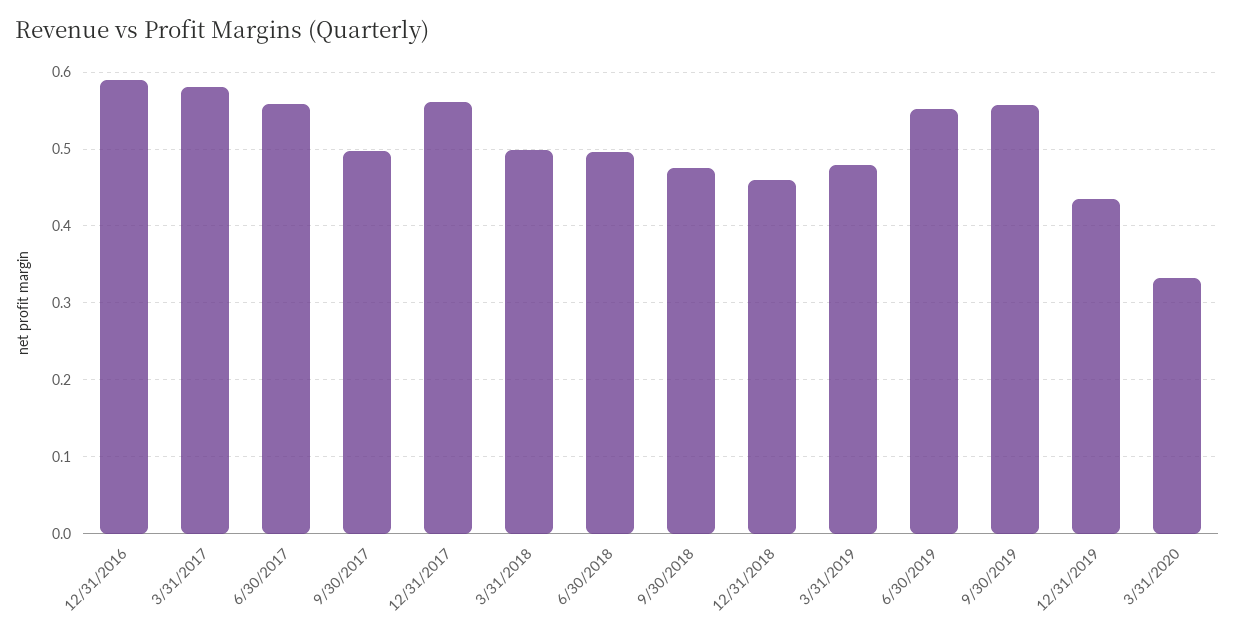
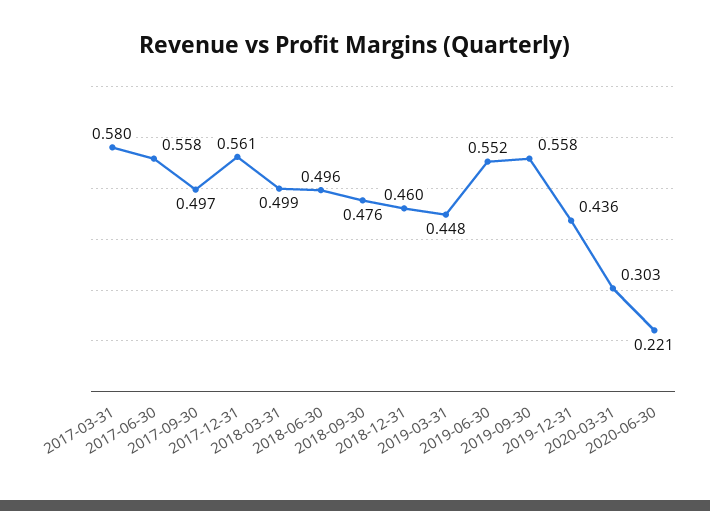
12/31/2016: 0.59 -> none
3/31/2019: 0.48 -> 0.448
3/31/2020: 0.33 -> 0.303
2020-06-30: none -> 0.221

